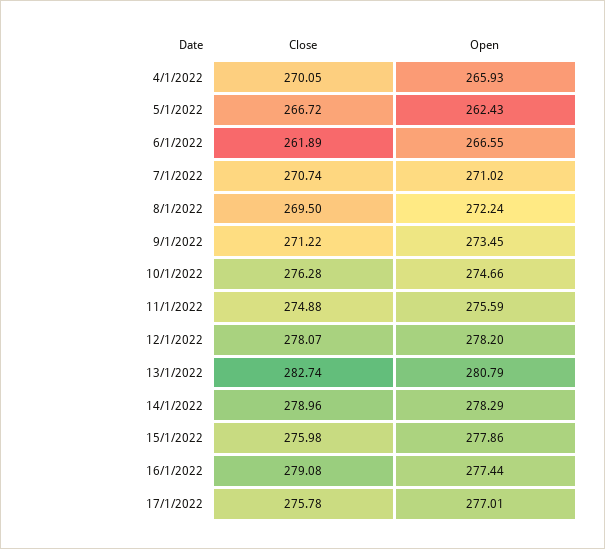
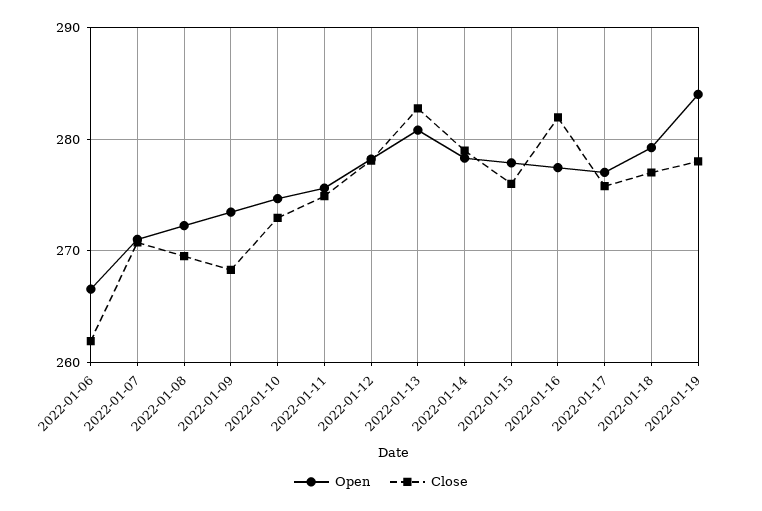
Close, 4/1/2022: 270.05 -> none
Open, 4/1/2022: 265.93 -> none
Close, 5/1/2022: 266.72 -> none
Open, 5/1/2022: 262.43 -> none
Close, 9/1/2022: 271.22 -> 268
Close, 10/1/2022: 276.28 -> 273
Close, 16/1/2022: 279.08 -> 282
Open, 2022-01-18: none -> 279
Close, 2022-01-18: none -> 277
Open, 2022-01-19: none -> 284
Close, 2022-01-19: none -> 278

